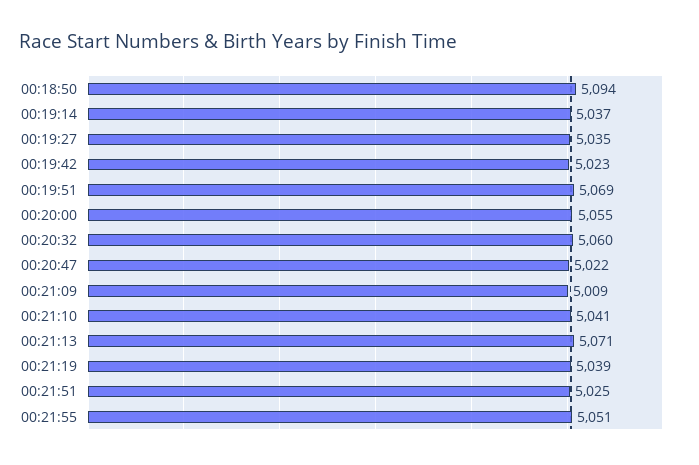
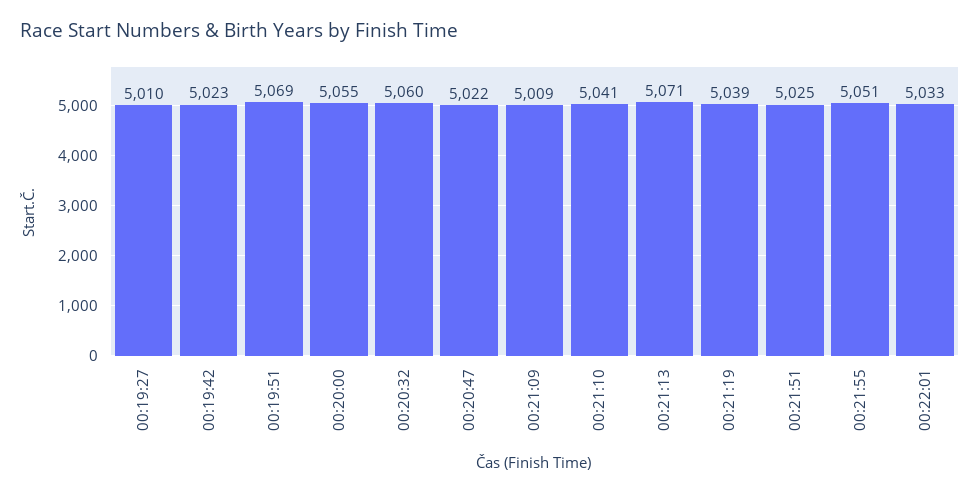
00:18:50: 5094 -> none
00:19:14: 5037 -> none
00:19:27: 5035 -> 5010
00:22:01: none -> 5033

